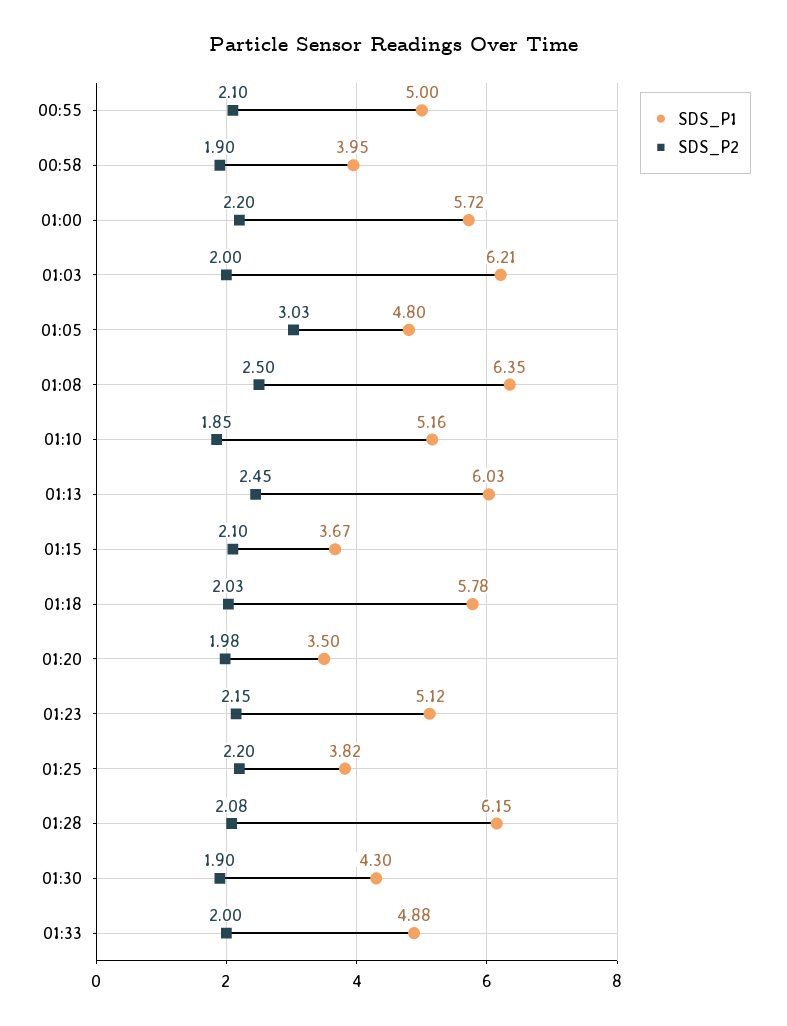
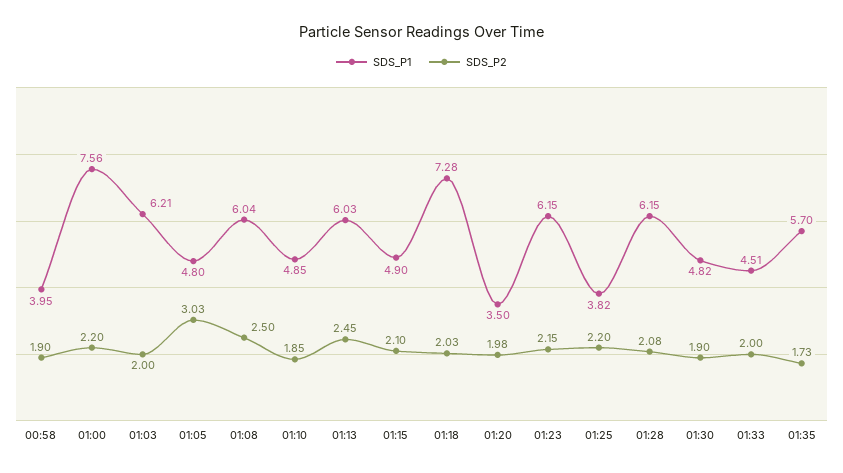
SDS_P1, 00:55: 5 -> none
SDS_P2, 00:55: 2.1 -> none
SDS_P1, 01:00: 5.72 -> 7.56
SDS_P1, 01:08: 6.35 -> 6.04
SDS_P1, 01:10: 5.16 -> 4.85
SDS_P1, 01:15: 3.67 -> 4.9
SDS_P1, 01:18: 5.78 -> 7.28
SDS_P1, 01:23: 5.12 -> 6.15
SDS_P1, 01:30: 4.3 -> 4.82
SDS_P1, 01:33: 4.88 -> 4.51
SDS_P1, 01:35: none -> 5.7
SDS_P2, 01:35: none -> 1.73

